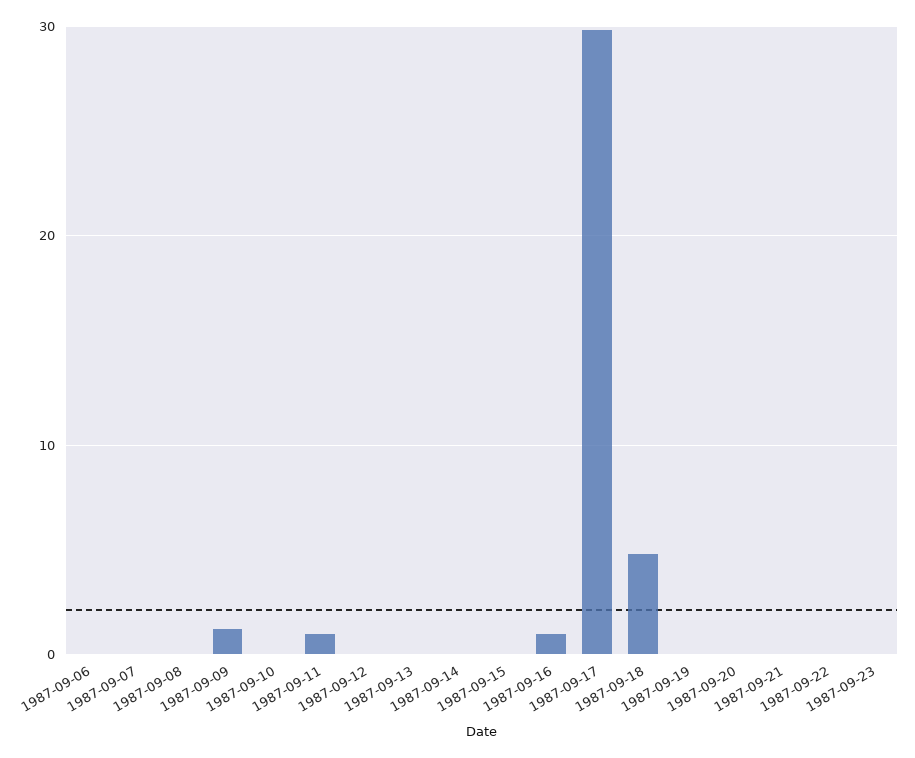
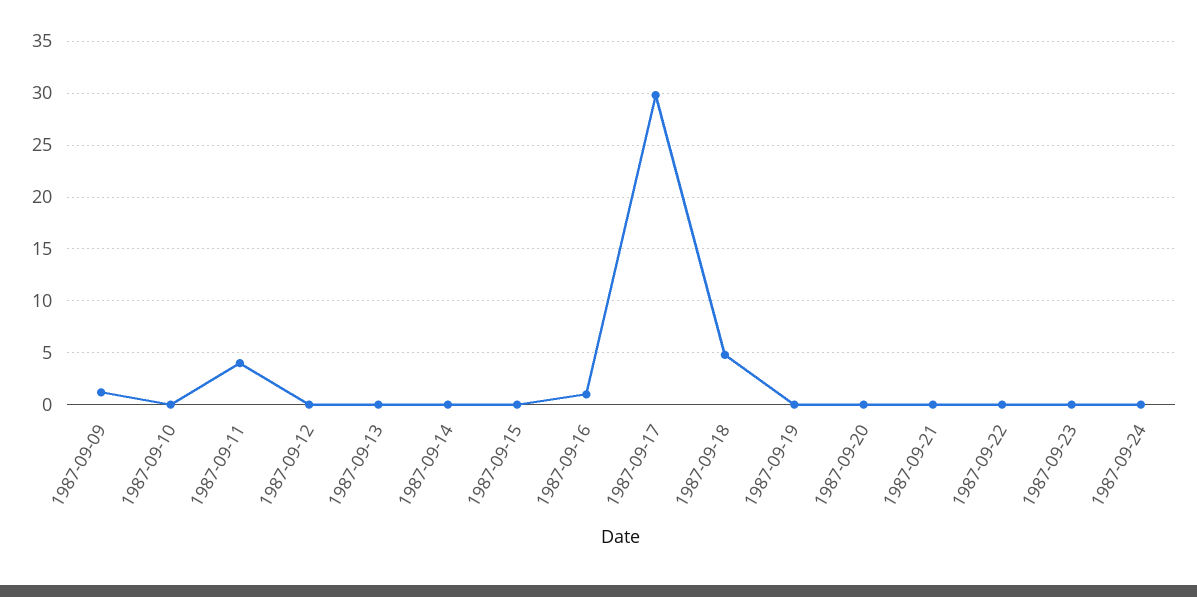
1987-09-06: 0 -> none
1987-09-07: 0 -> none
1987-09-08: 0 -> none
1987-09-11: 1 -> 4
1987-09-24: none -> 0

